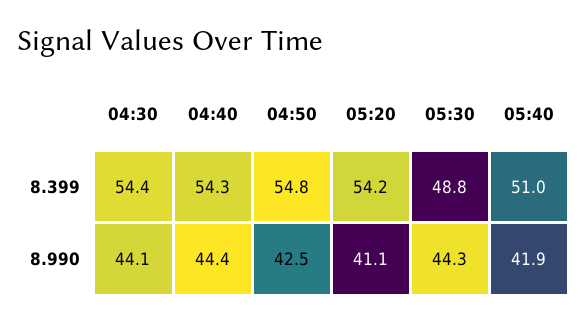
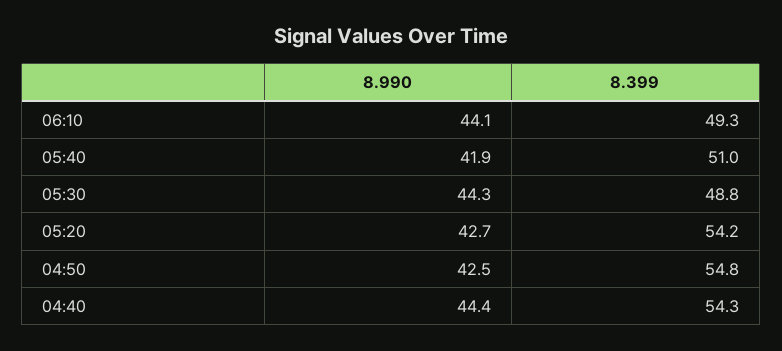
04:30, 8.399: 54.4 -> none
04:30, 8.990: 44.1 -> none
05:20, 8.990: 41.1 -> 42.7
06:10, 8.990: none -> 44.1
06:10, 8.399: none -> 49.3

